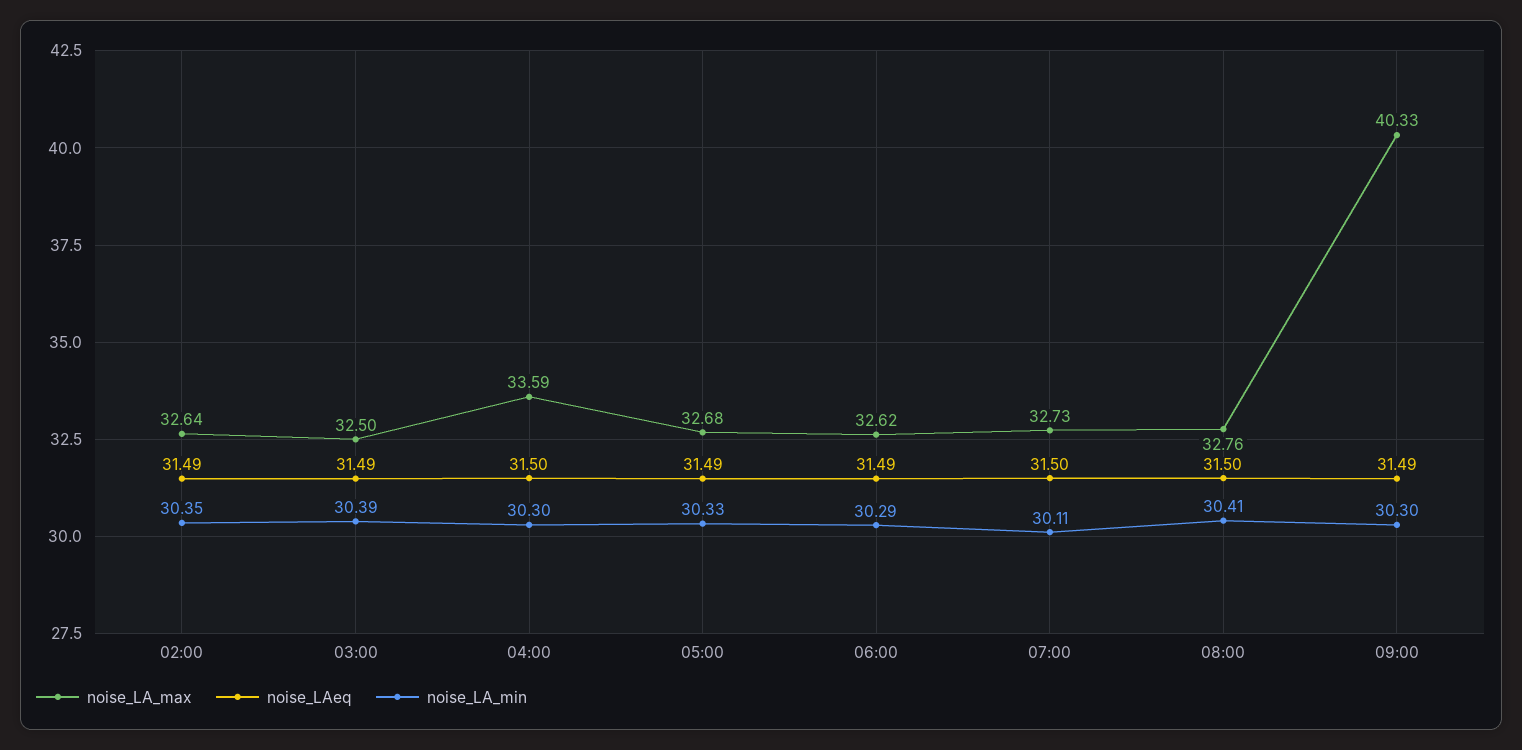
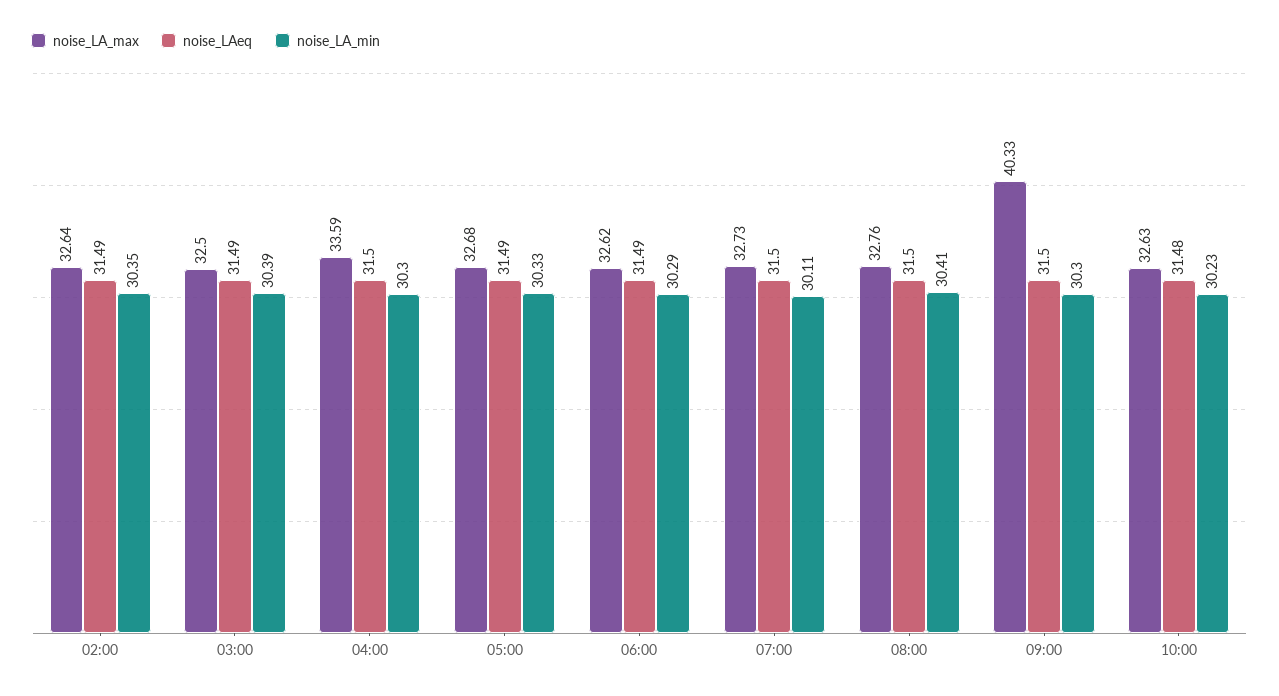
noise_LAeq, 09:00: 31.49 -> 31.5
noise_LA_max, 10:00: none -> 32.63
noise_LAeq, 10:00: none -> 31.48
noise_LA_min, 10:00: none -> 30.23

